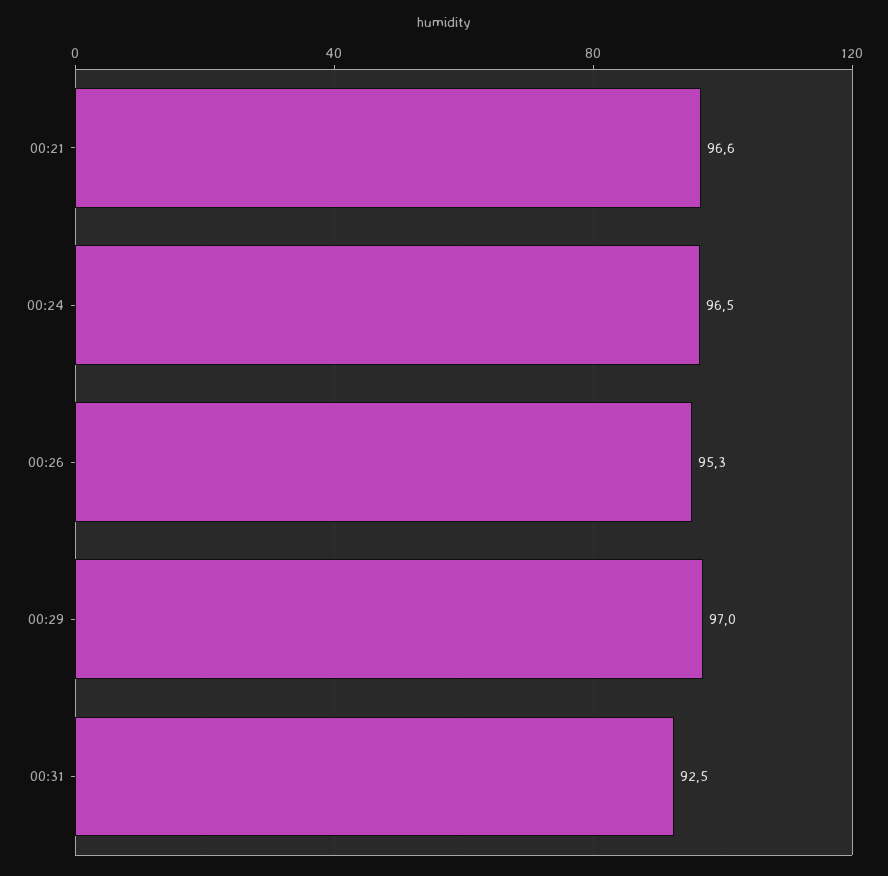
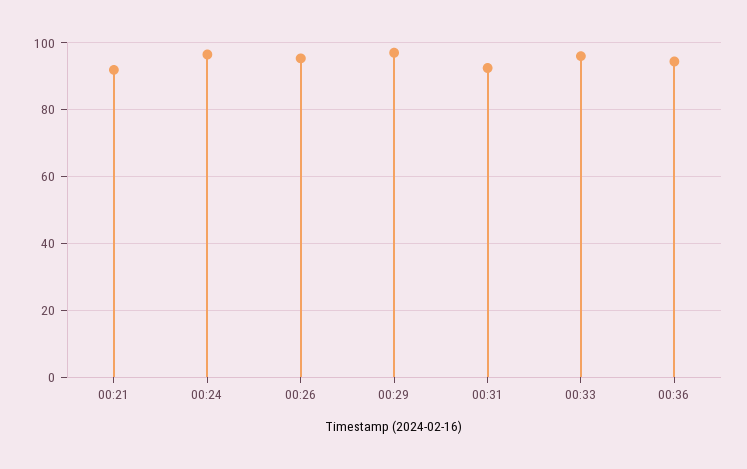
00:21: 96.6 -> 92
00:33: none -> 96
00:36: none -> 94

